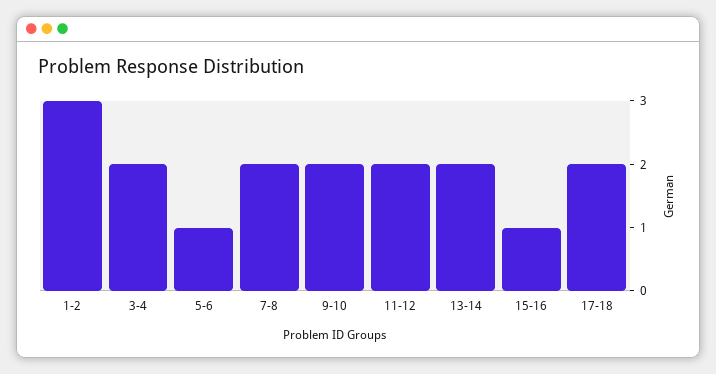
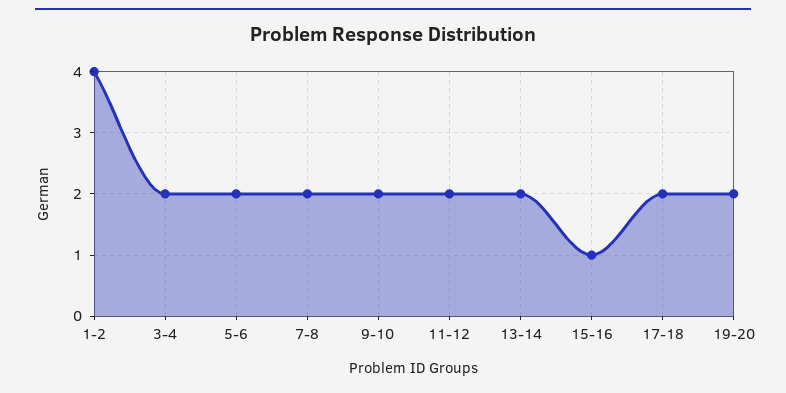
1-2: 3 -> 4
5-6: 1 -> 2
19-20: none -> 2

